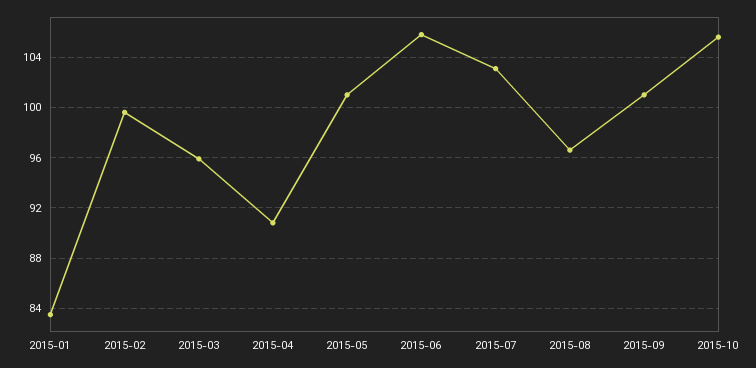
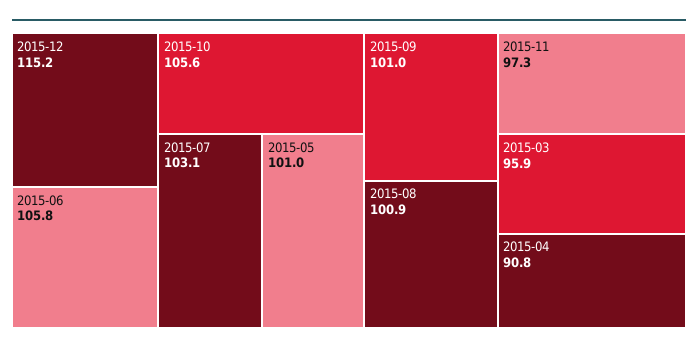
2015-01: 83.5 -> none
2015-02: 99.5 -> none
2015-08: 96.5 -> 100.9
2015-12: none -> 115.2
2015-11: none -> 97.3

